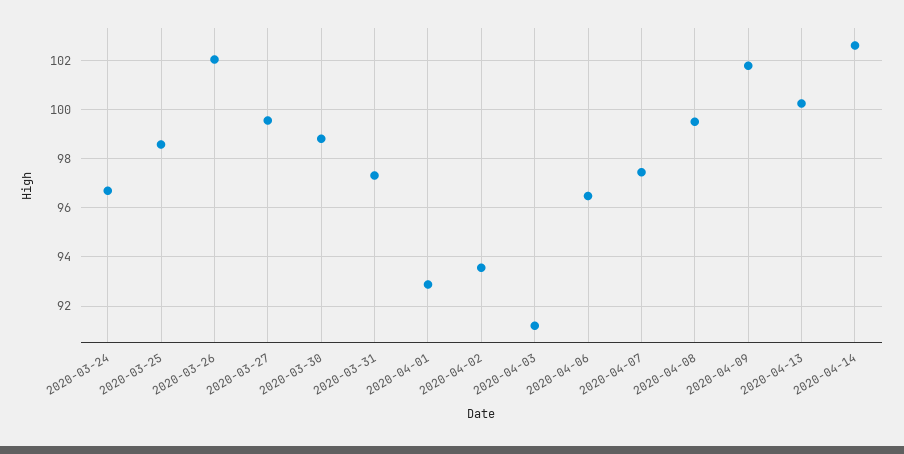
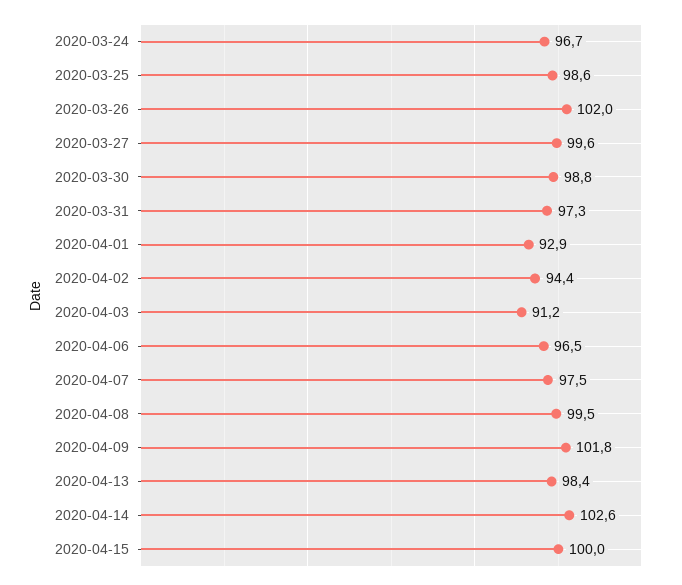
2020-04-02: 93.5 -> 94.4
2020-04-13: 100.25 -> 98.4
2020-04-15: none -> 100

